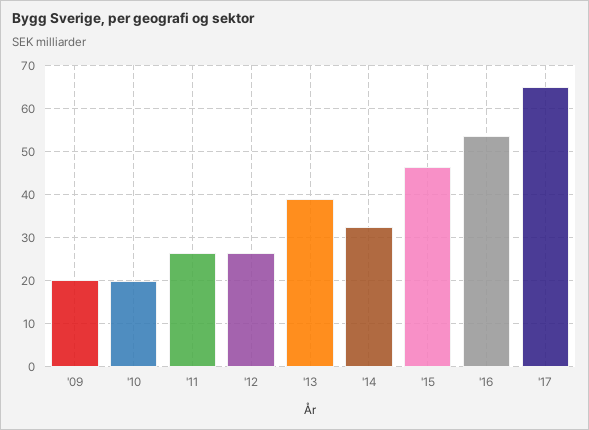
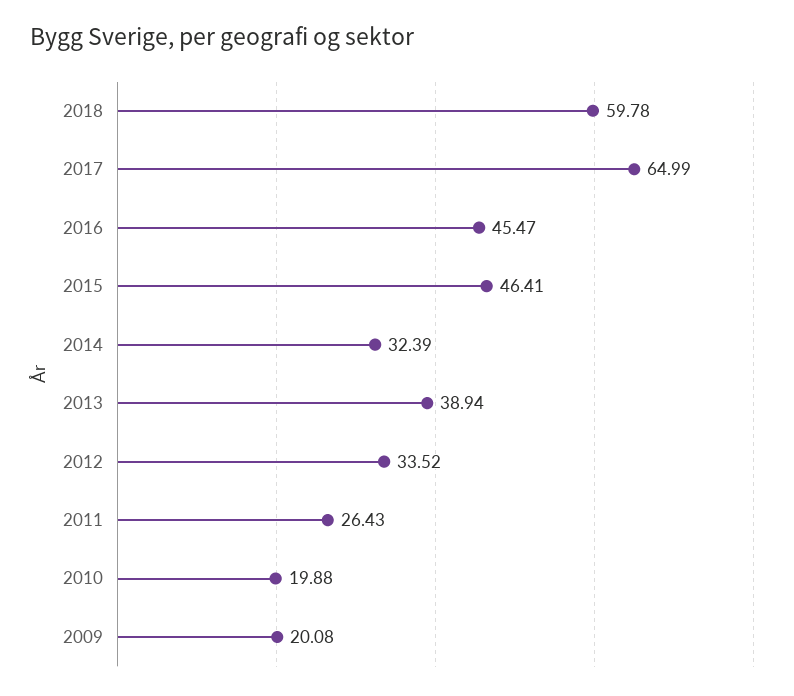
'12: 26 -> 33.52
'16: 54 -> 45.47
2018: none -> 59.78

